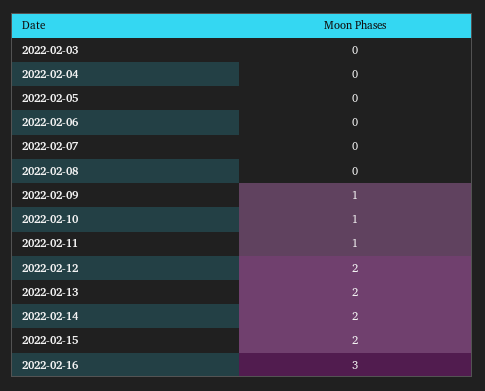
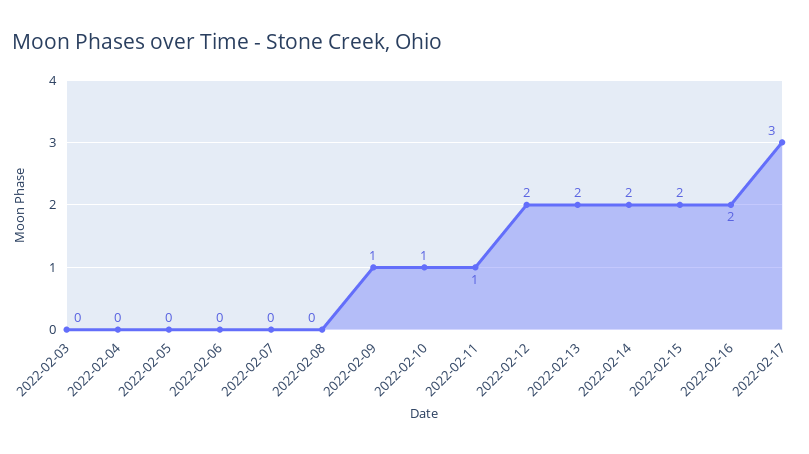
2022-02-16: 3 -> 2
2022-02-17: none -> 3

